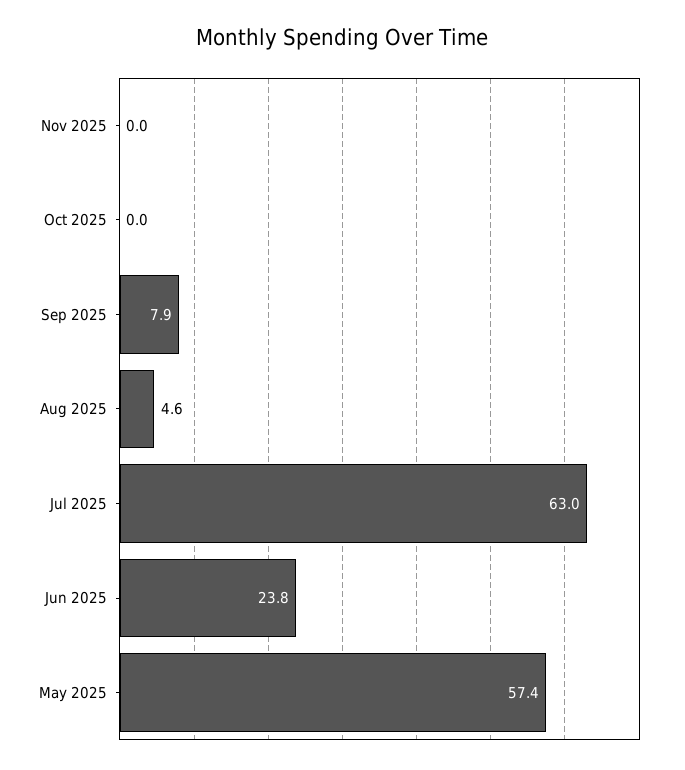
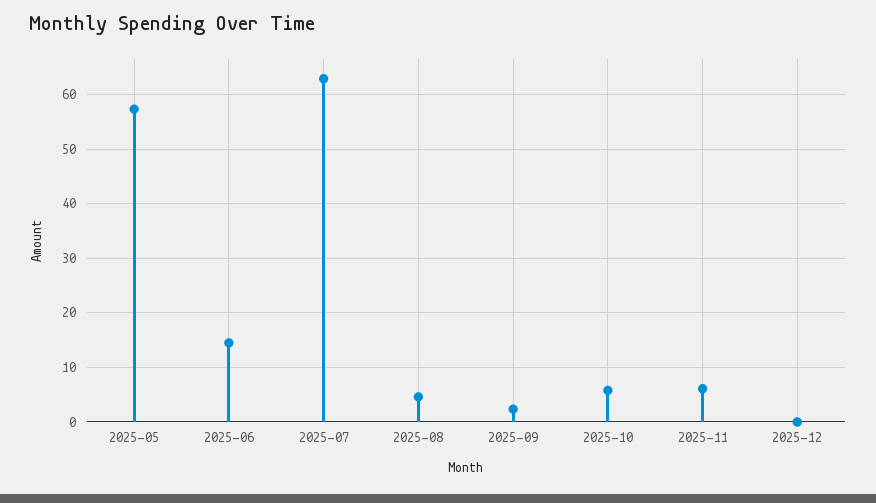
Nov 2025: 0 -> 6
Oct 2025: 0 -> 6
Sep 2025: 7.9 -> 2
Jun 2025: 23.8 -> 14
2025-12: none -> 0

